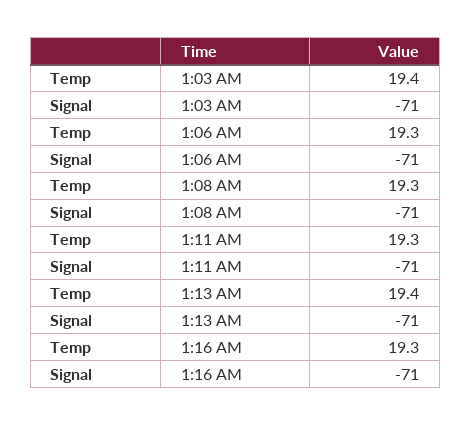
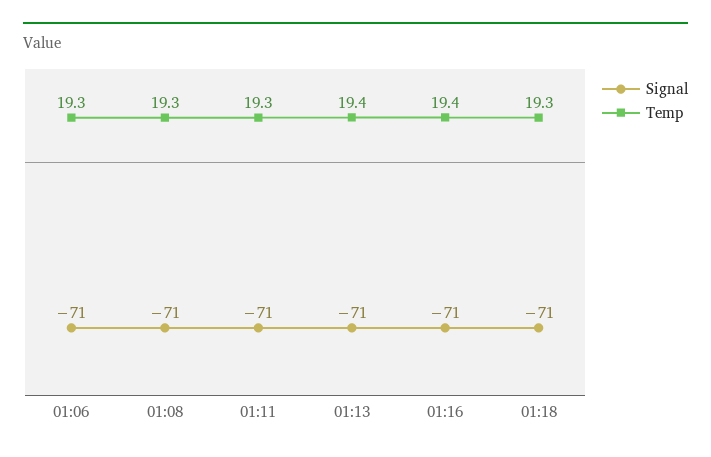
Temp, 1:03 AM: 19.4 -> none
Signal, 1:03 AM: -71 -> none
Temp, 1:16 AM: 19.3 -> 19.4
Signal, 01:18: none -> -71
Temp, 01:18: none -> 19.3

